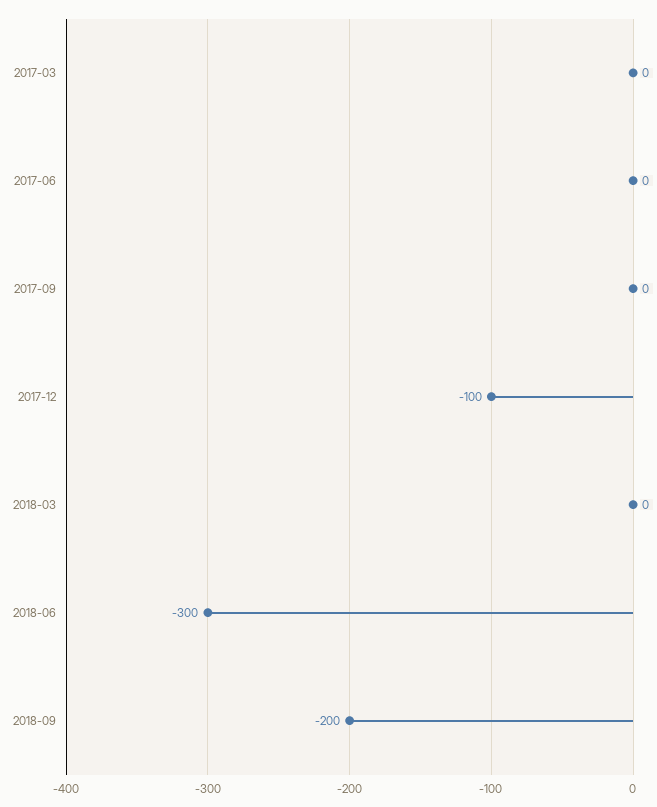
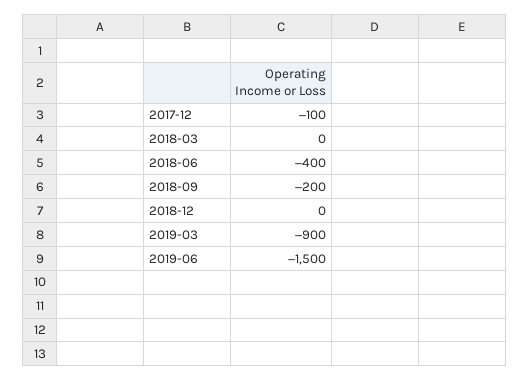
2017-03: 0 -> none
2017-06: 0 -> none
2017-09: 0 -> none
2018-06: -300 -> -400
2018-12: none -> 0
2019-03: none -> -900
2019-06: none -> -1500

